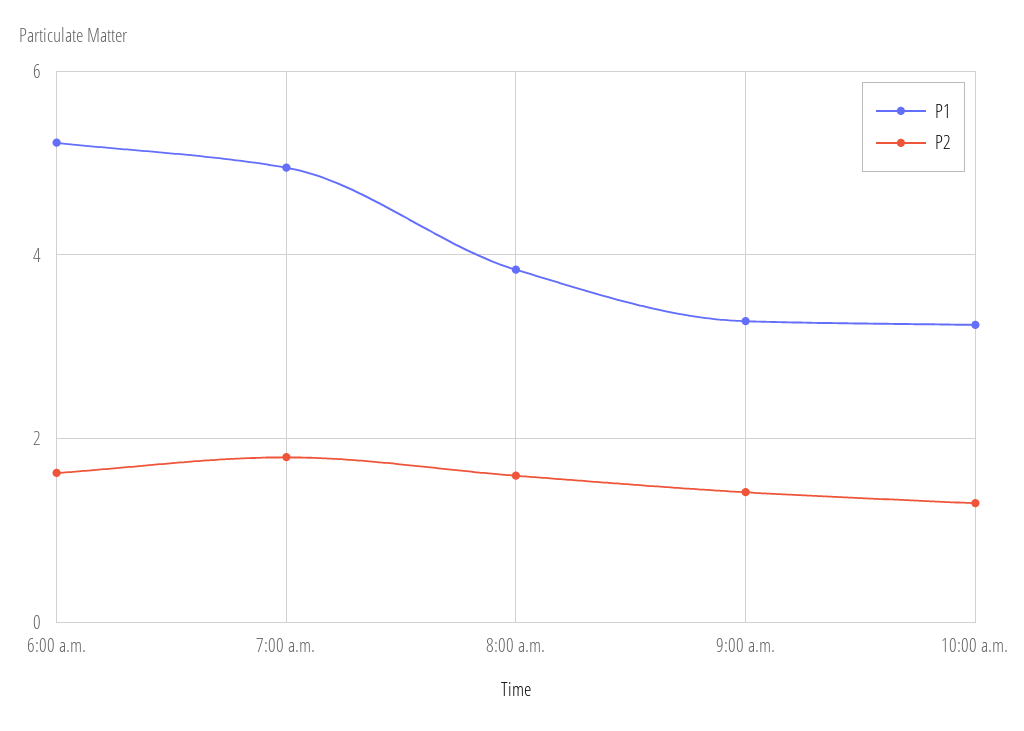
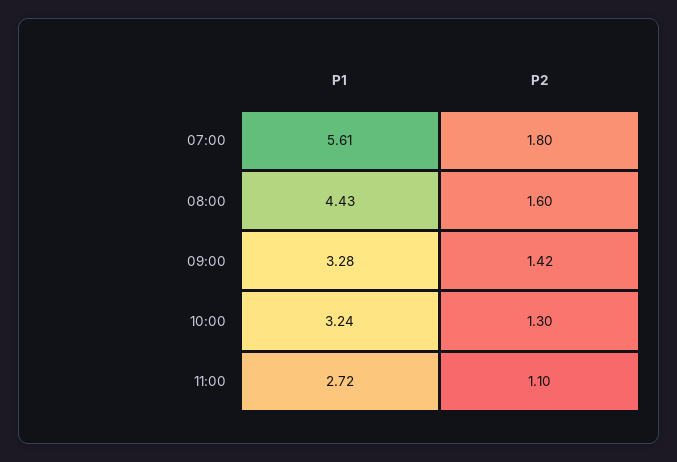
P1, 6:00 a.m.: 5.2 -> none
P2, 6:00 a.m.: 1.6 -> none
P1, 7:00 a.m.: 5 -> 5.61
P1, 8:00 a.m.: 3.8 -> 4.43
P1, 11:00: none -> 2.72
P2, 11:00: none -> 1.1

